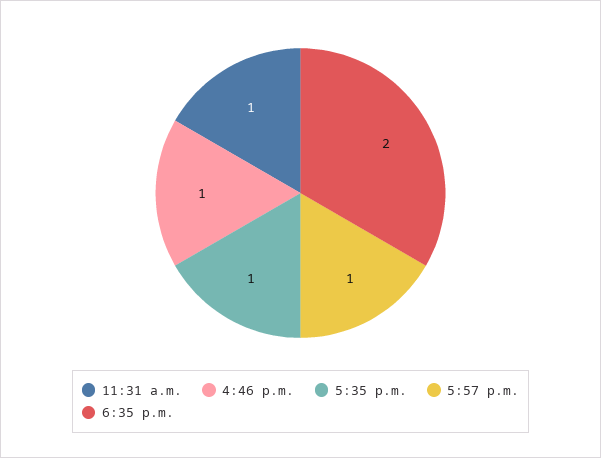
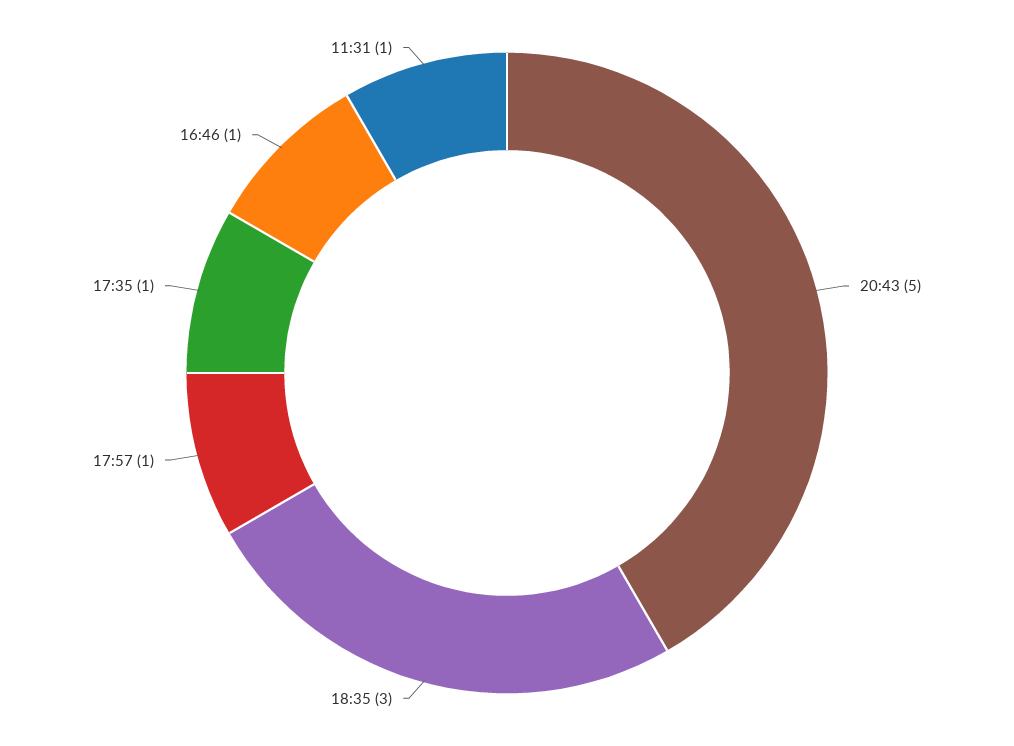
6:35 p.m.: 2 -> 3
20:43: none -> 5

